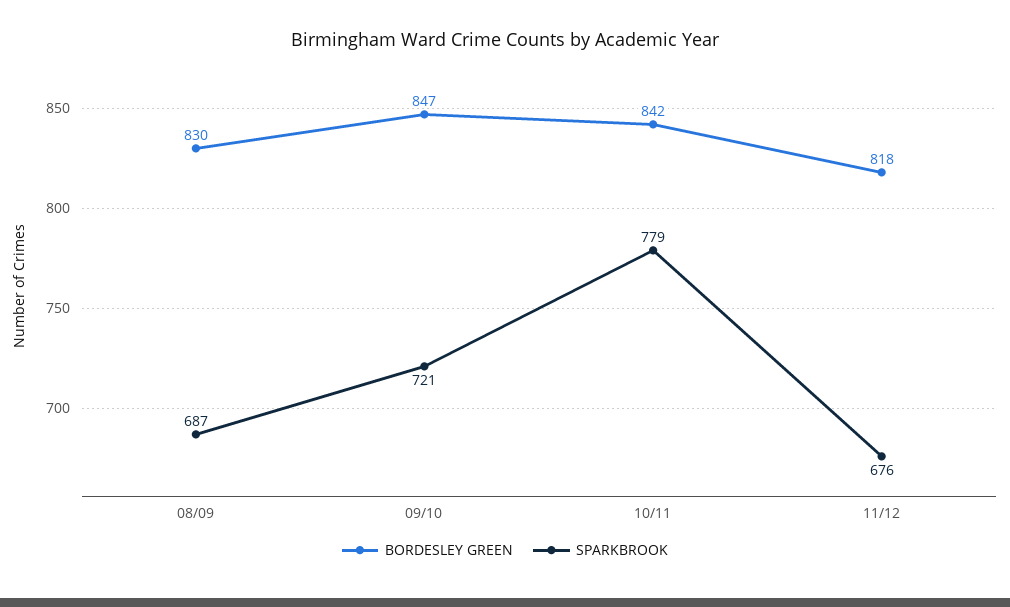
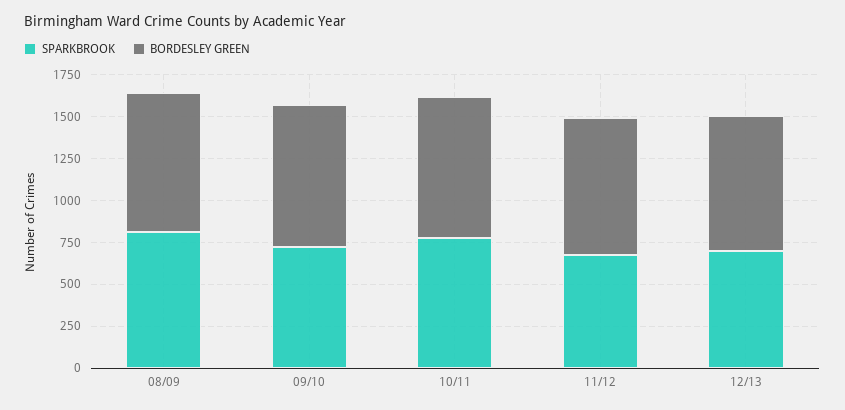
SPARKBROOK, 08/09: 687 -> 800
SPARKBROOK, 12/13: none -> 700
BORDESLEY GREEN, 12/13: none -> 800

